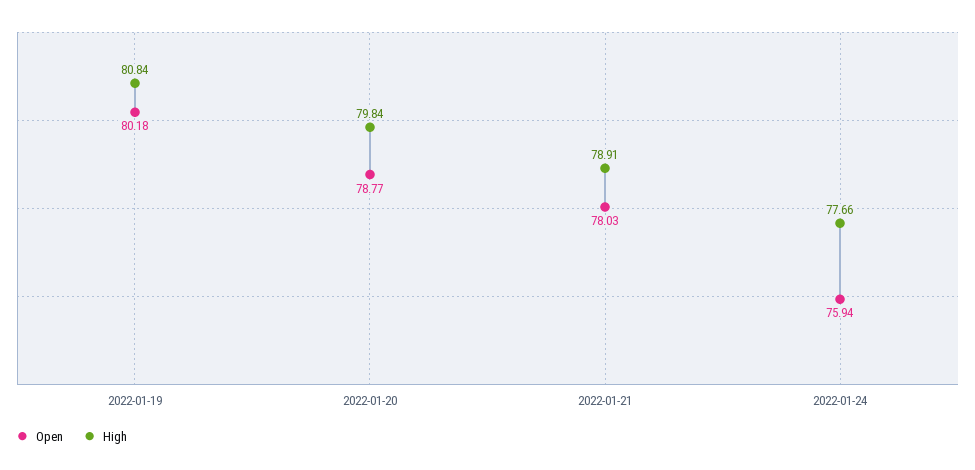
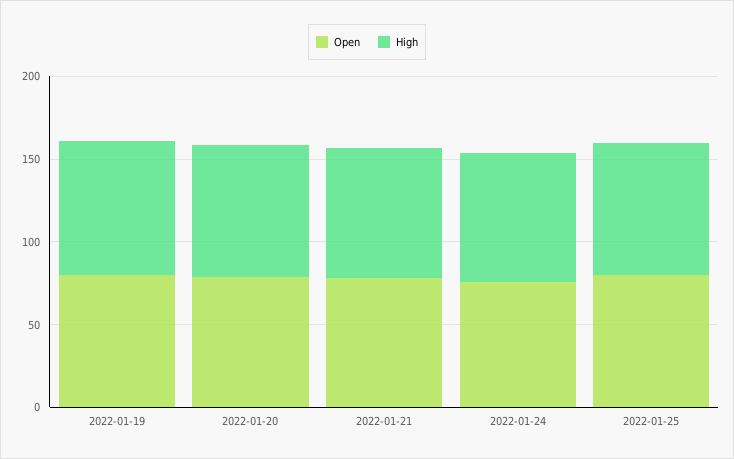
Open, 2022-01-25: none -> 80
High, 2022-01-25: none -> 80

